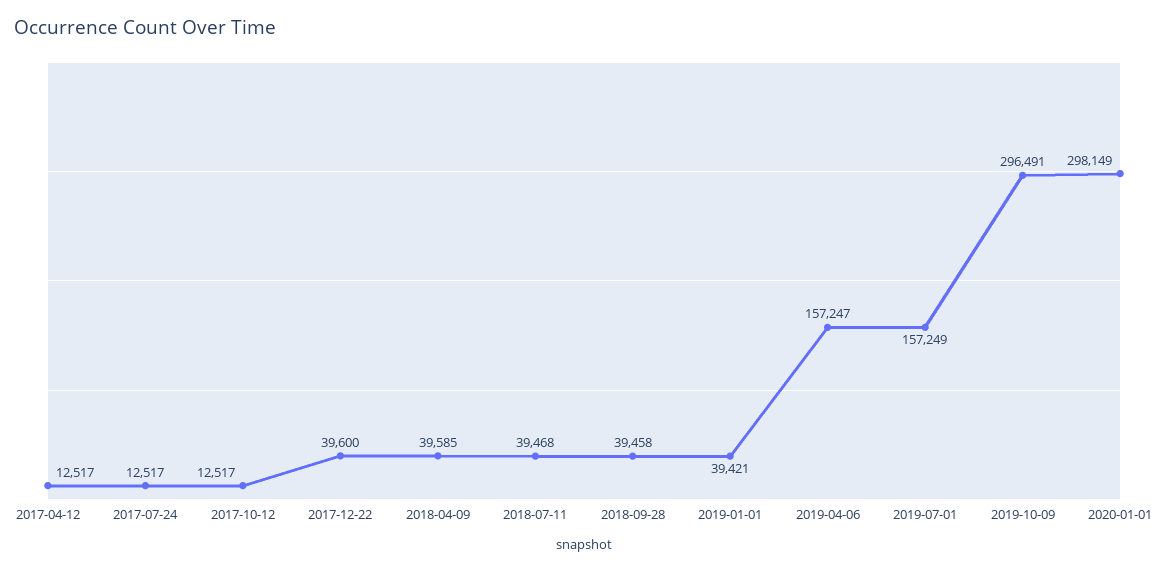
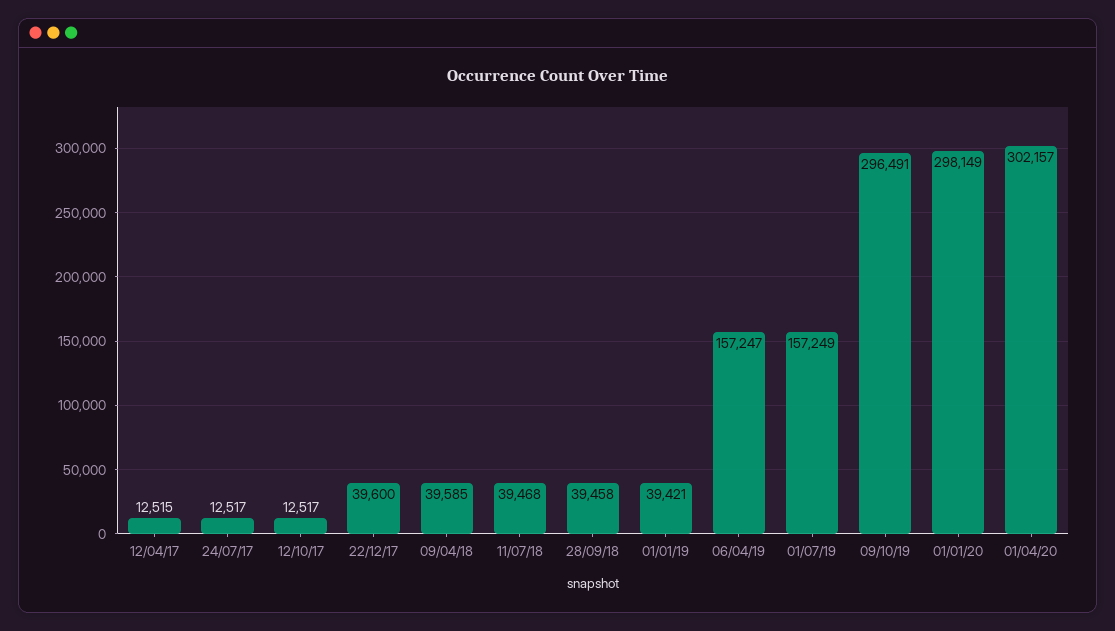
2017-04-12: 12517 -> 12515
01/04/20: none -> 302157

